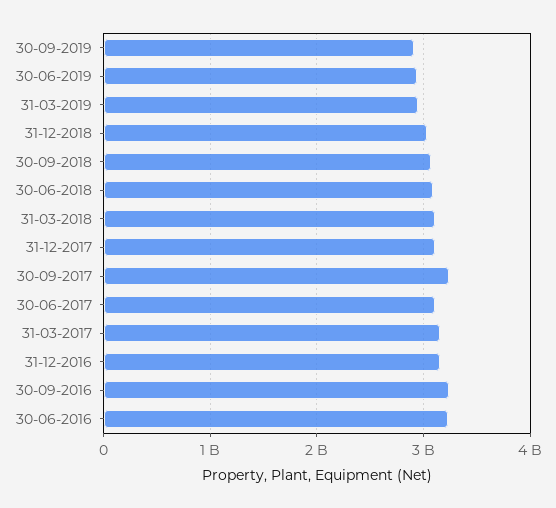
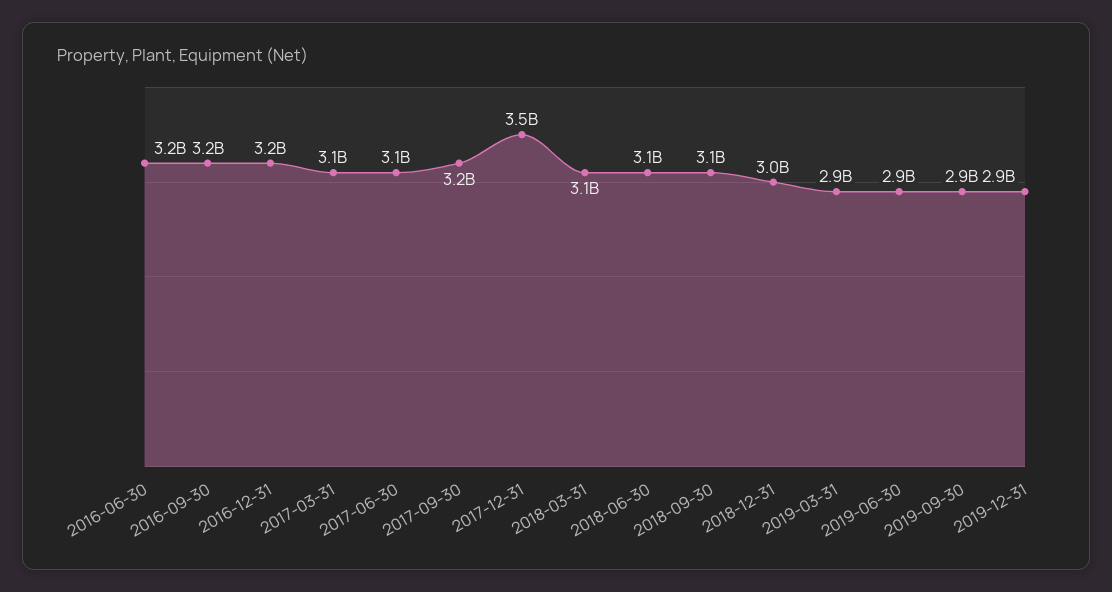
31-12-2017: 3100000000 -> 3500000000
2019-12-31: none -> 2900000000

